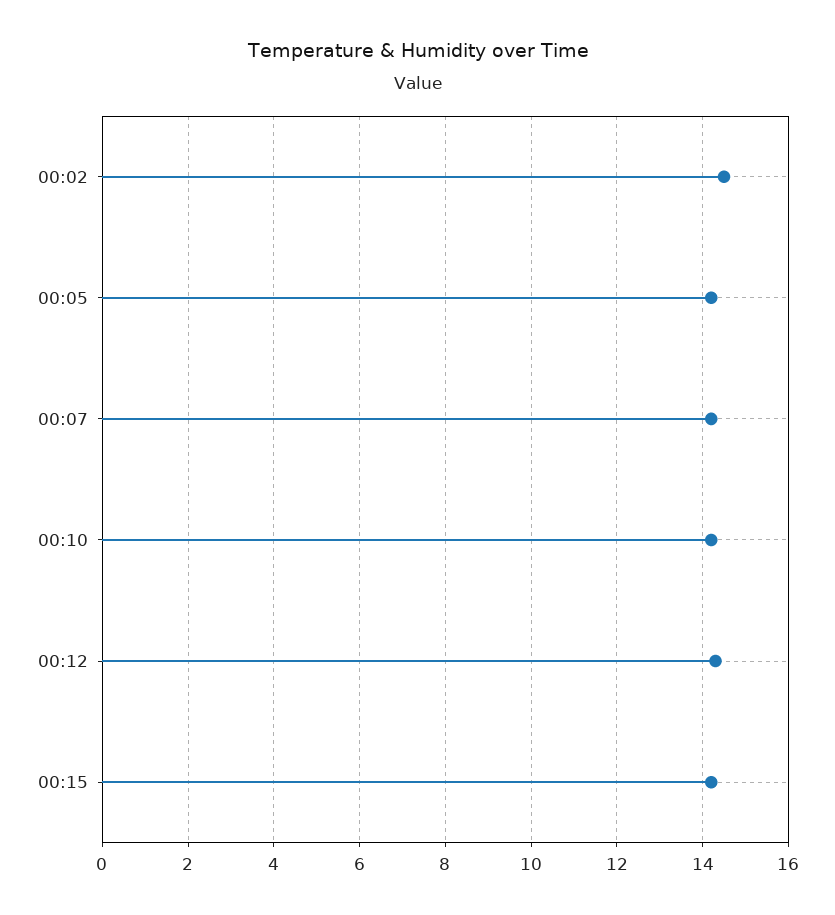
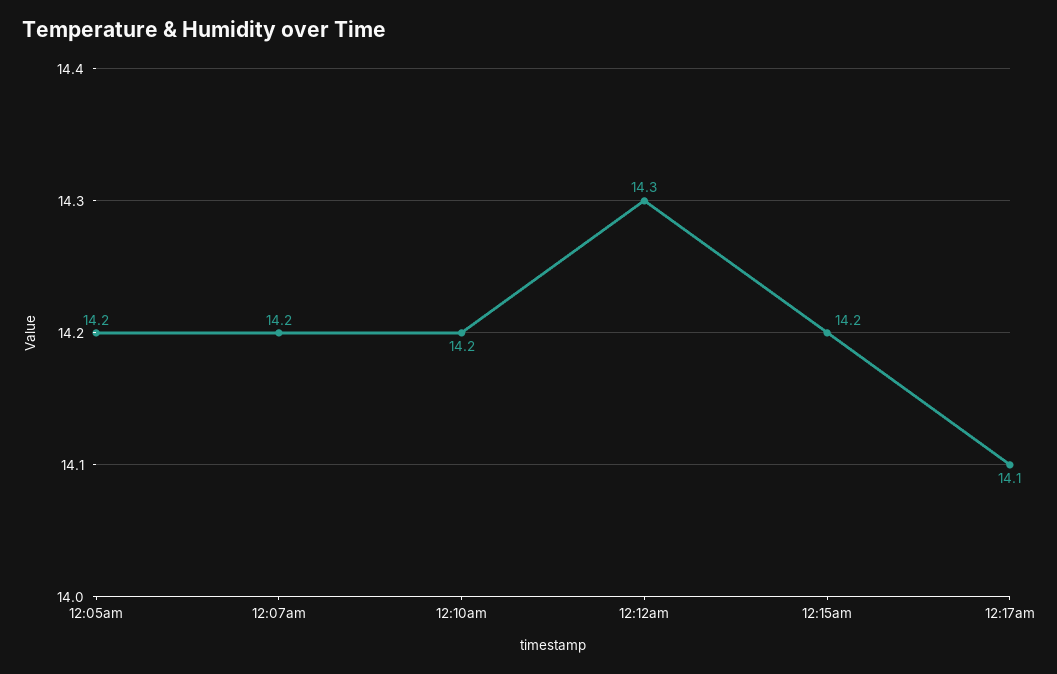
00:02: 14.5 -> none
12:17am: none -> 14.1

